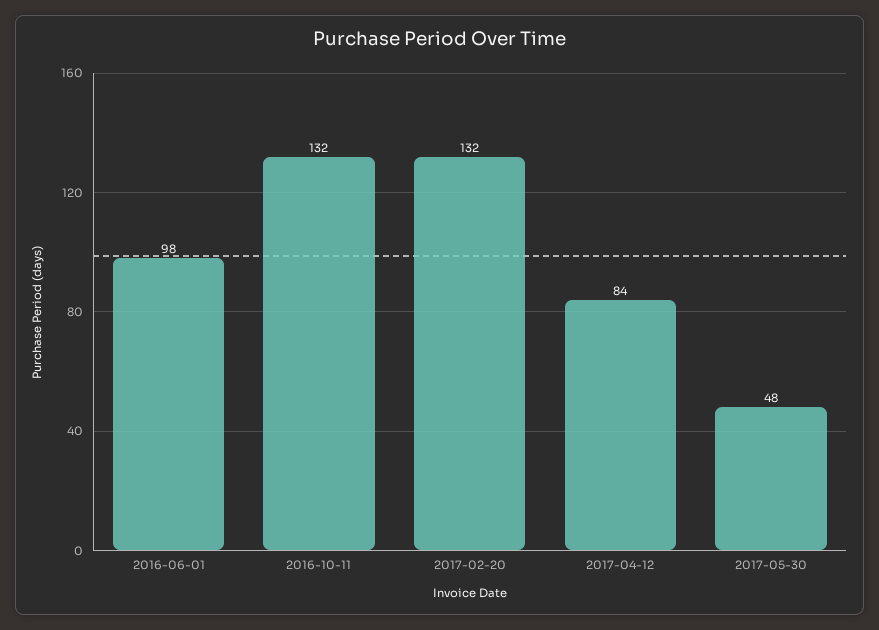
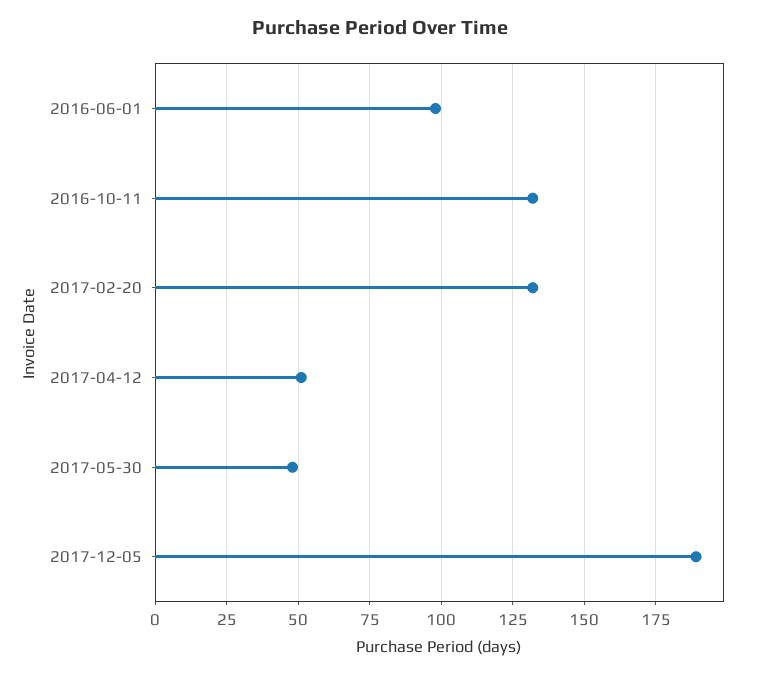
2017-04-12: 84 -> 50
2017-12-05: none -> 190

